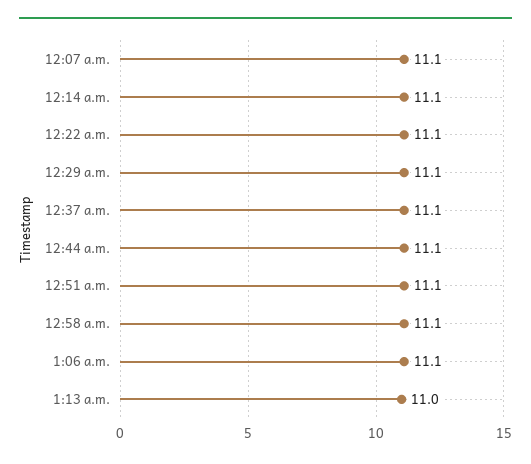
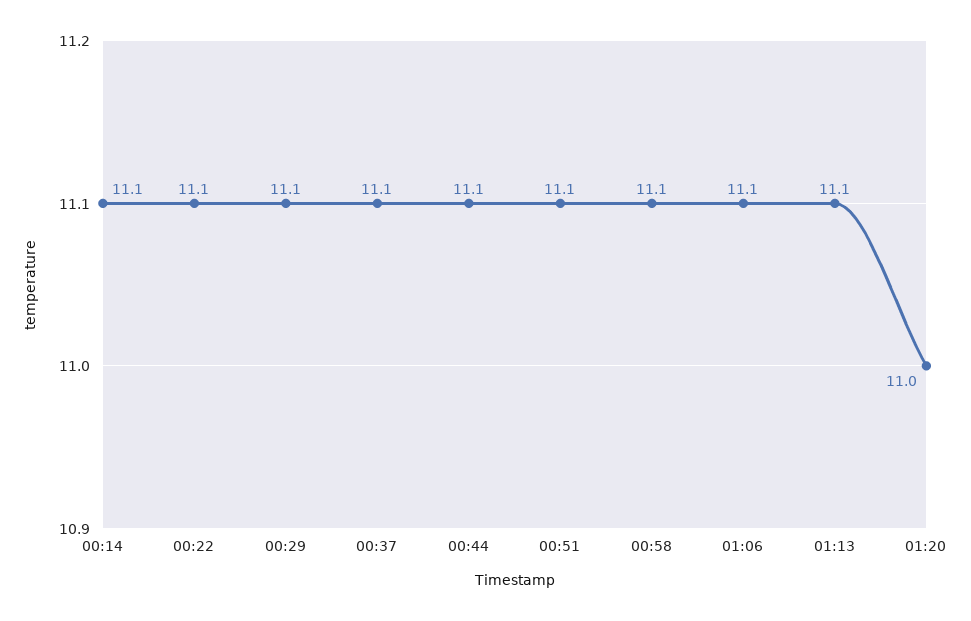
12:07 a.m.: 11.1 -> none
1:13 a.m.: 11 -> 11.1
01:20: none -> 11

